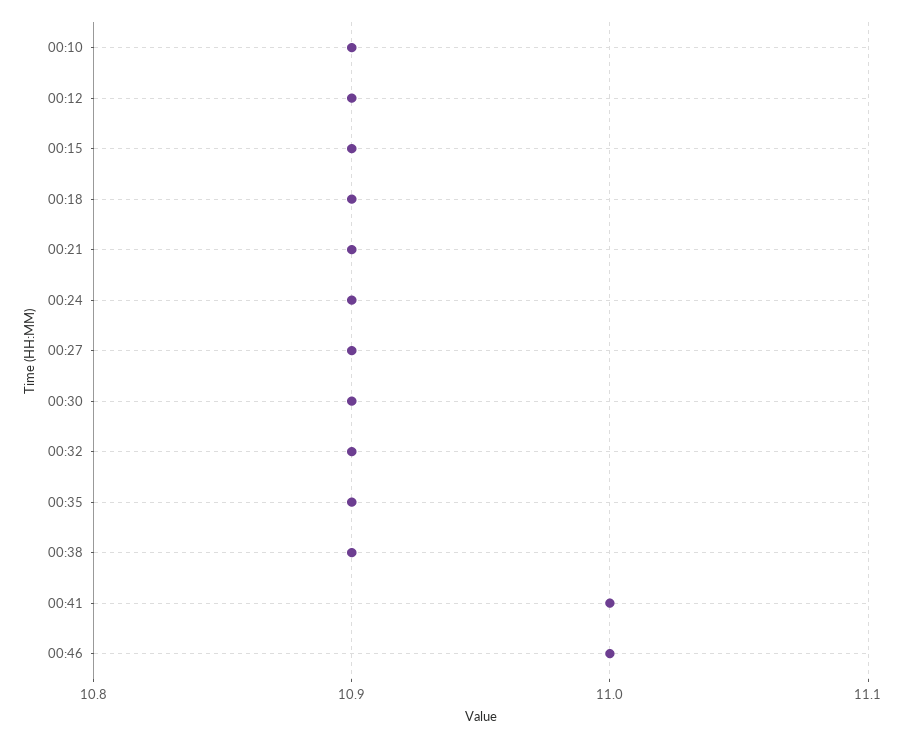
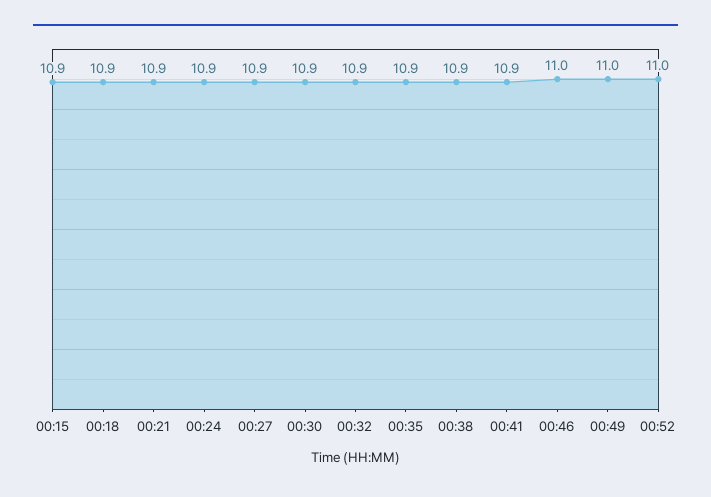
00:10: 10.9 -> none
00:12: 10.9 -> none
00:41: 11 -> 10.9
00:49: none -> 11
00:52: none -> 11

